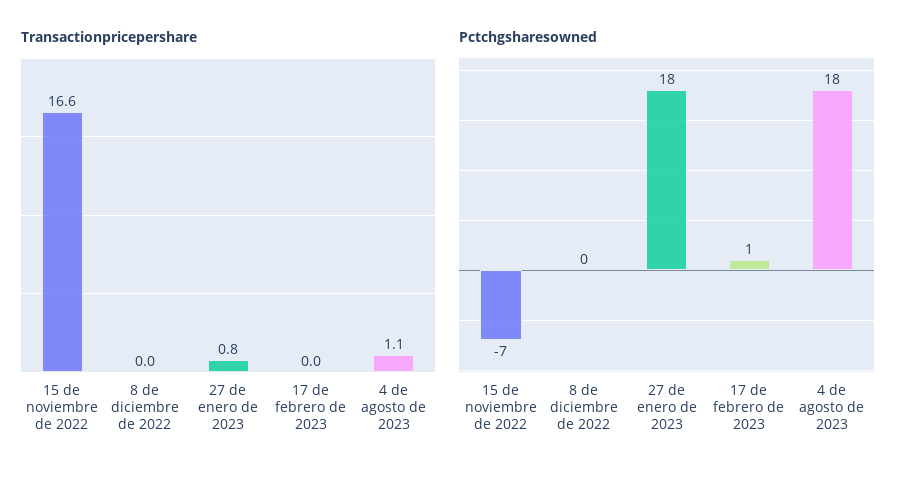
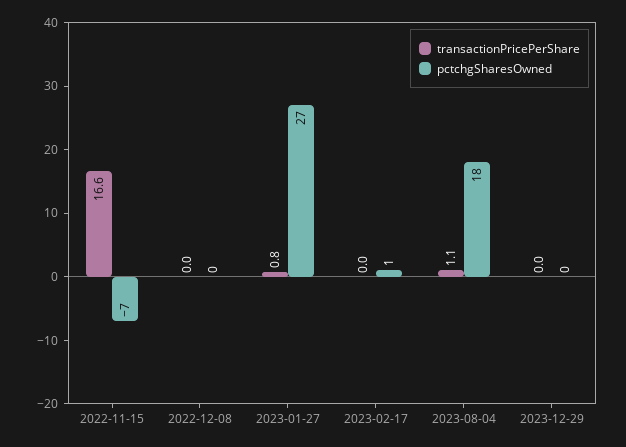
Pctchgsharesowned, 27 de enero de 2023: 18 -> 27
Transactionpricepershare, 2023-12-29: none -> 0
Pctchgsharesowned, 2023-12-29: none -> 0

